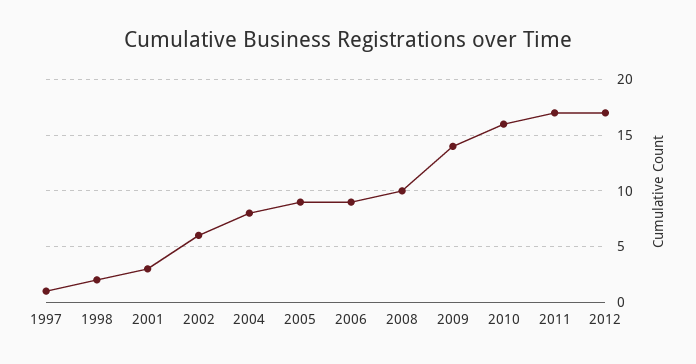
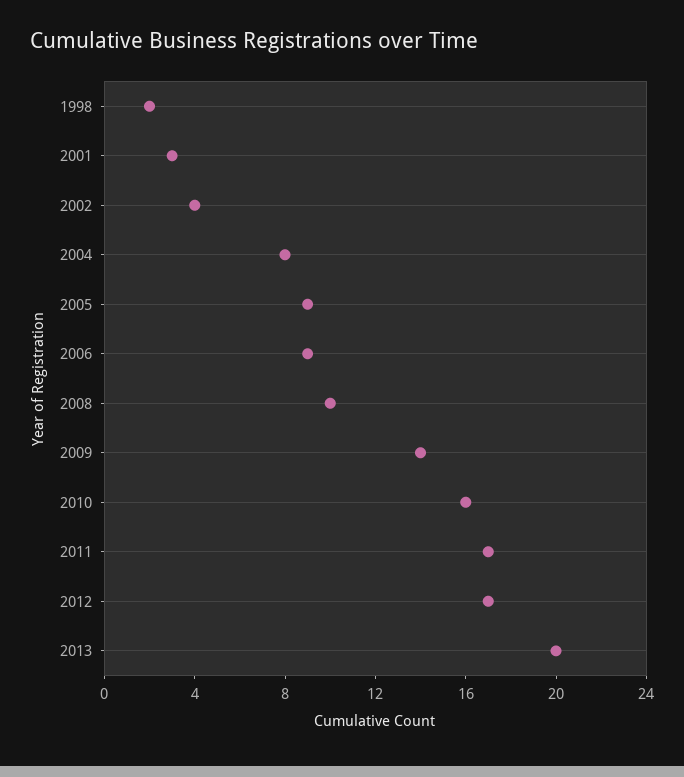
1997: 1 -> none
2002: 6 -> 4
2013: none -> 20

